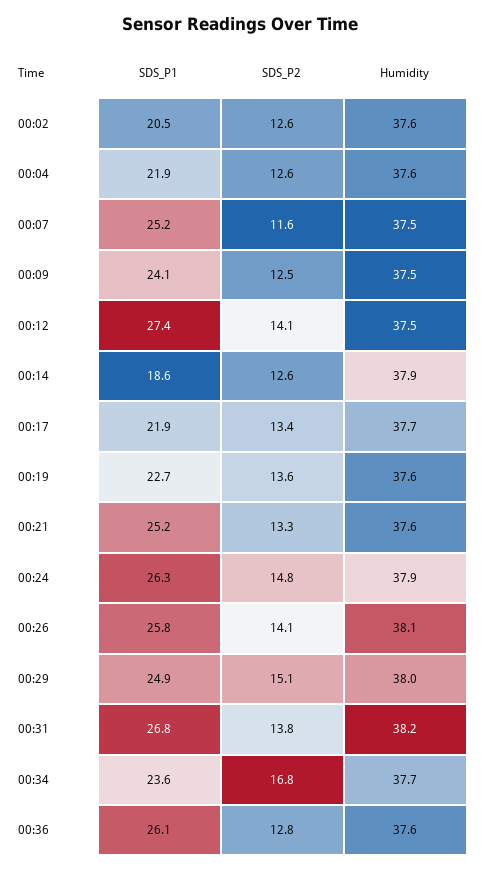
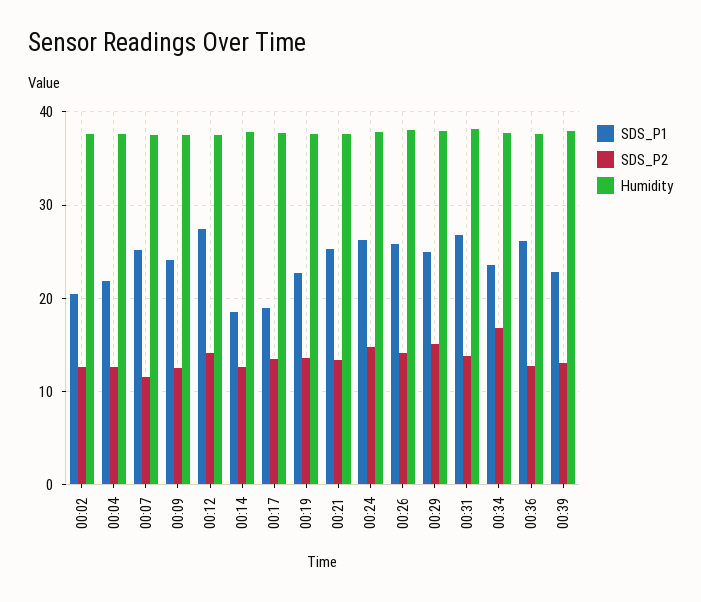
SDS_P1, 00:17: 21.9 -> 19
SDS_P1, 00:39: none -> 23
SDS_P2, 00:39: none -> 13
Humidity, 00:39: none -> 38

